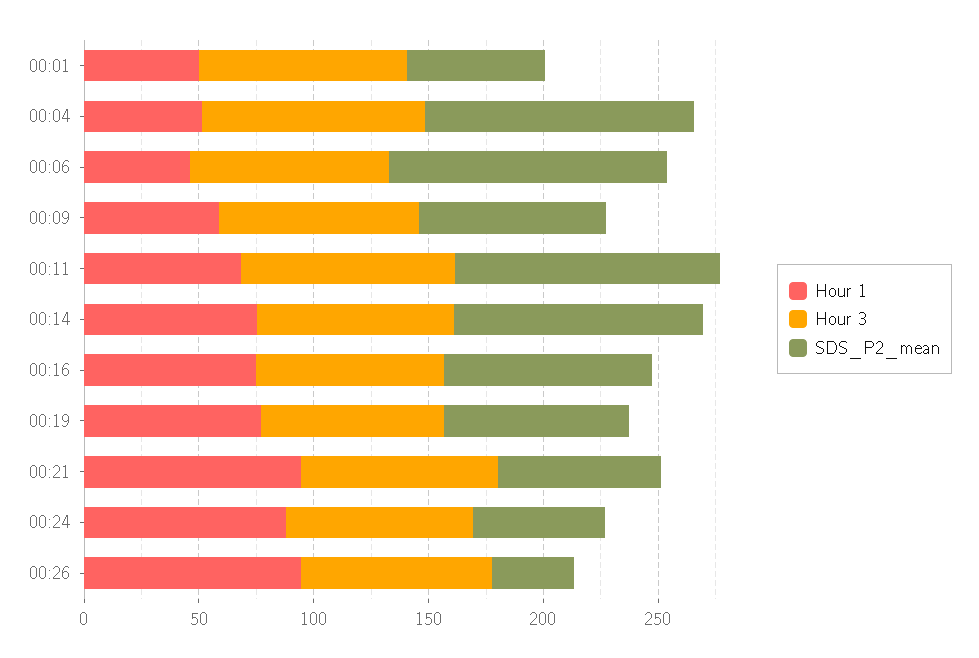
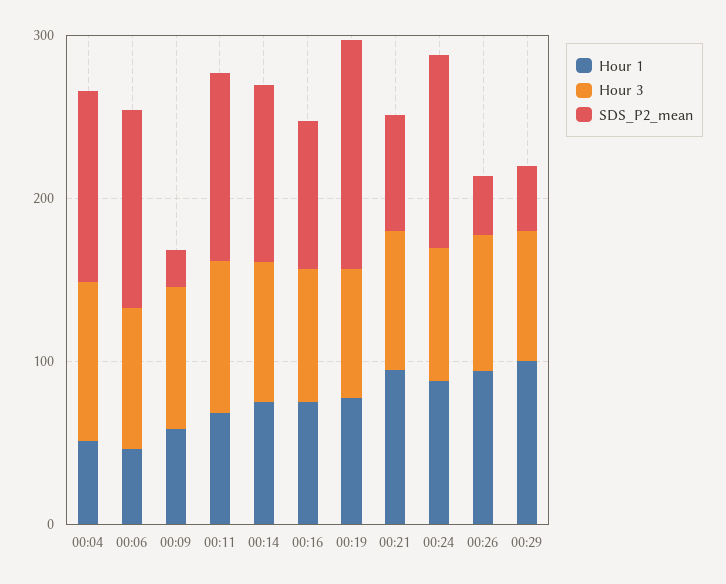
Hour 1, 00:01: 50 -> none
Hour 3, 00:01: 90 -> none
SDS_P2_mean, 00:01: 60 -> none
SDS_P2_mean, 00:09: 80 -> 20
SDS_P2_mean, 00:19: 80 -> 140
SDS_P2_mean, 00:24: 60 -> 120
Hour 1, 00:29: none -> 100
Hour 3, 00:29: none -> 80
SDS_P2_mean, 00:29: none -> 40

